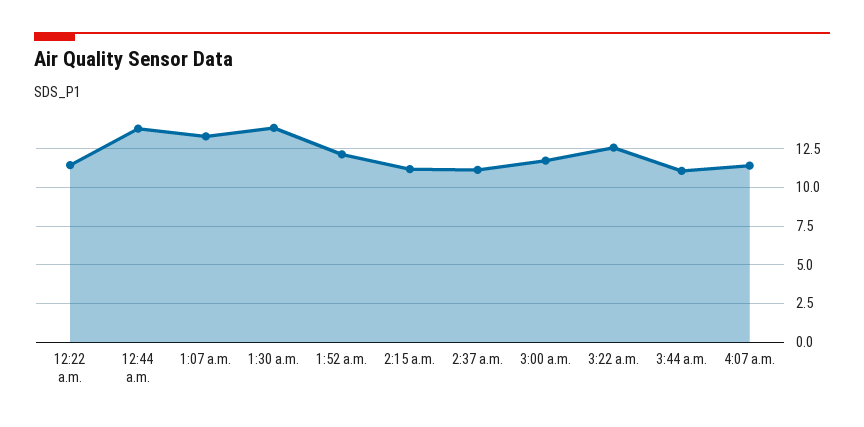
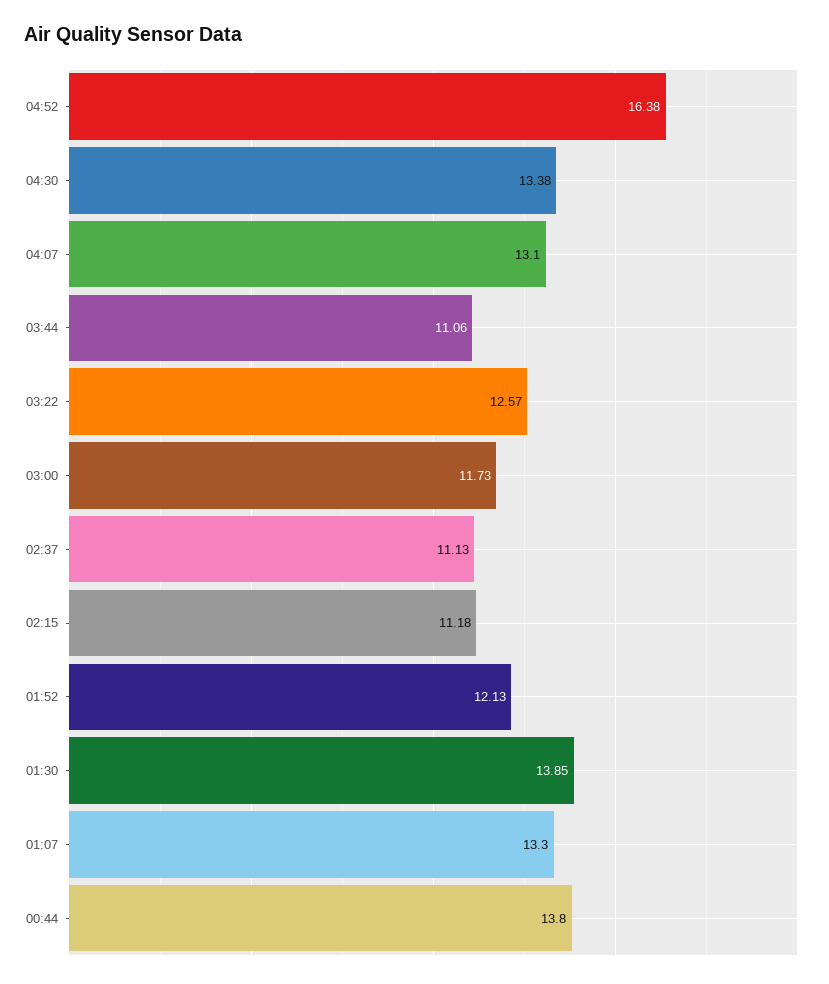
12:22 a.m.: 11.5 -> none
4:07 a.m.: 11.5 -> 13.1
04:52: none -> 16.38
04:30: none -> 13.38

